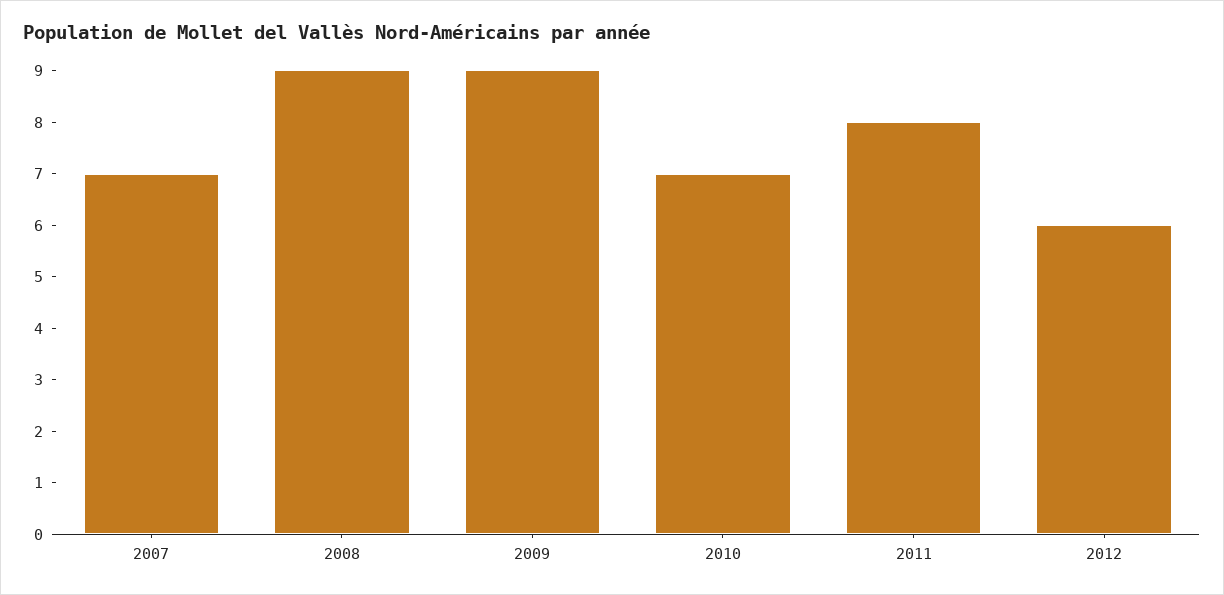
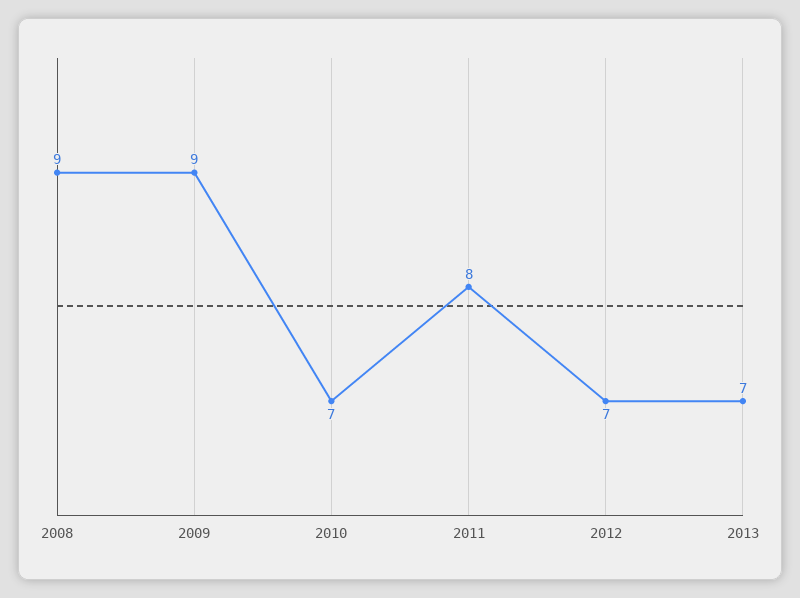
2007: 7 -> none
2012: 6 -> 7
2013: none -> 7

